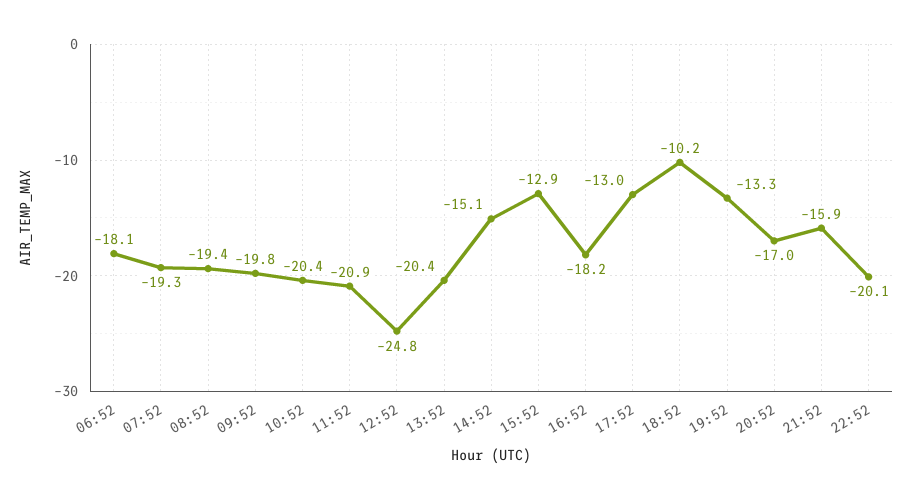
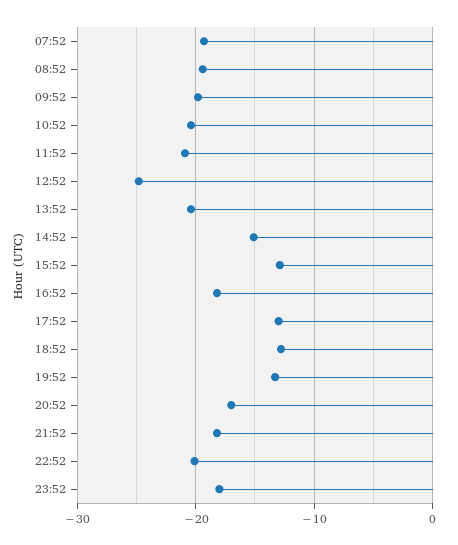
06:52: -18.1 -> none
18:52: -10.2 -> -13
21:52: -15.9 -> -18
23:52: none -> -18

